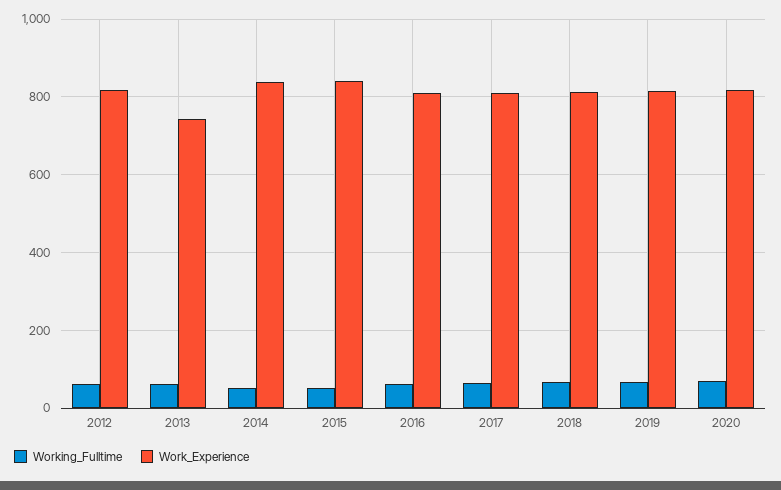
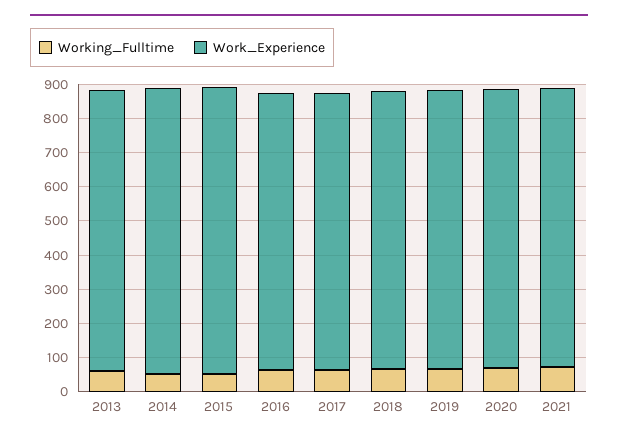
Working_Fulltime, 2012: 60 -> none
Work_Experience, 2012: 820 -> none
Work_Experience, 2013: 740 -> 825
Working_Fulltime, 2021: none -> 75
Work_Experience, 2021: none -> 825

